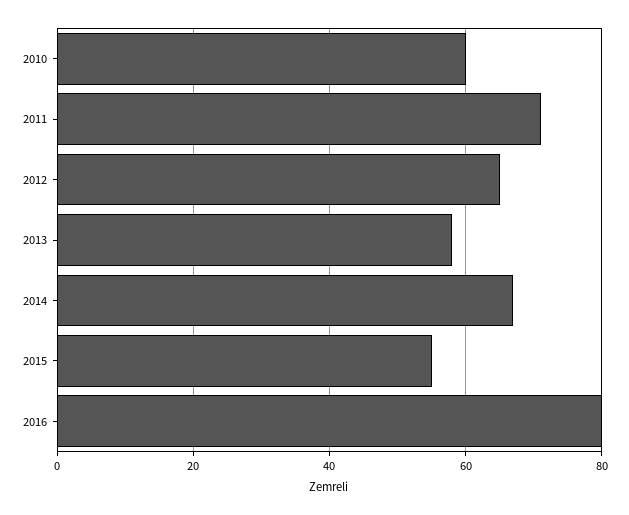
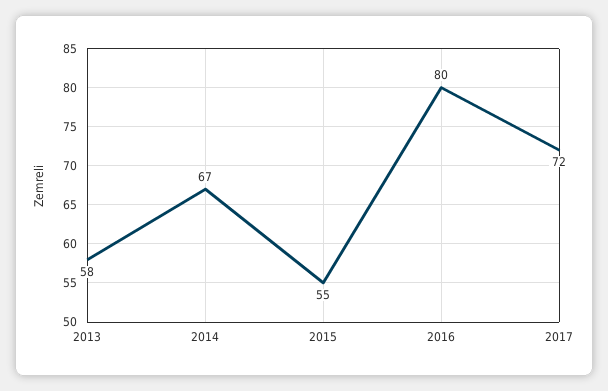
2010: 60 -> none
2011: 70 -> none
2012: 65 -> none
2017: none -> 72

